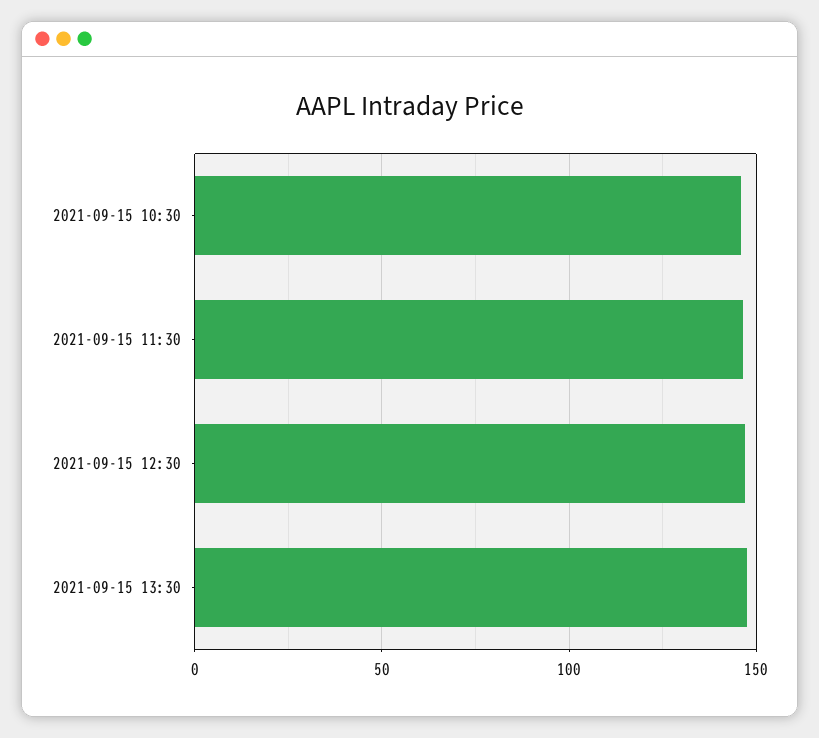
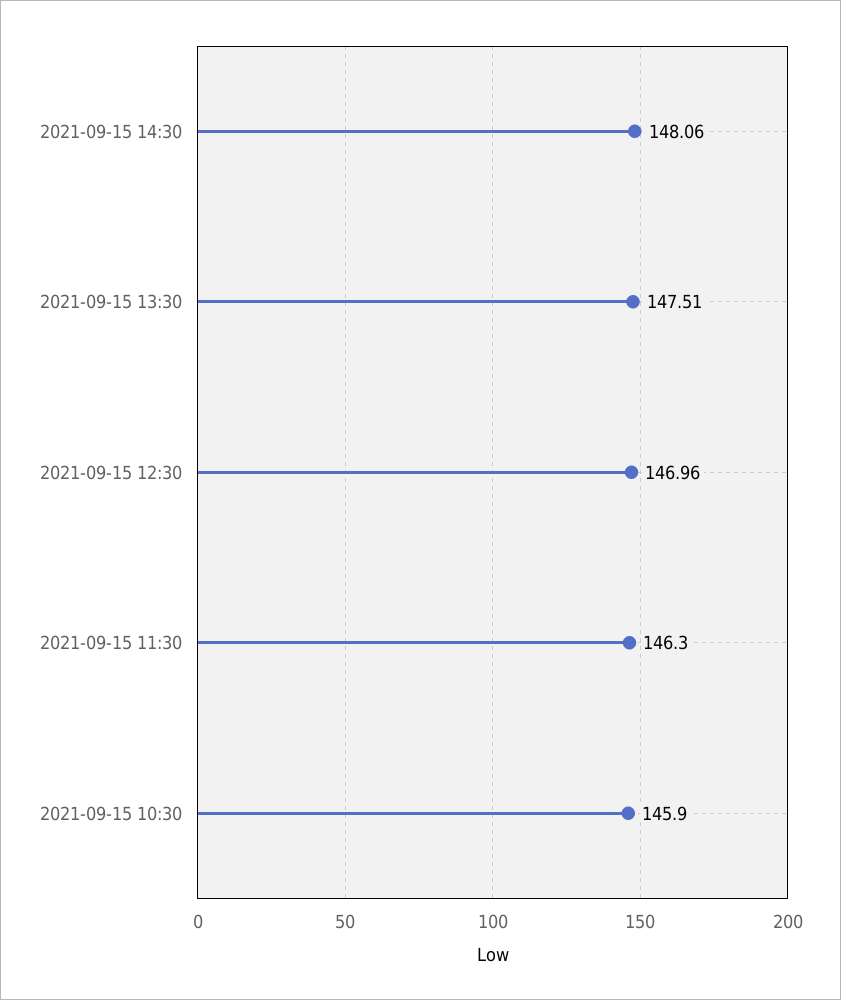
2021-09-15 14:30: none -> 148.06

